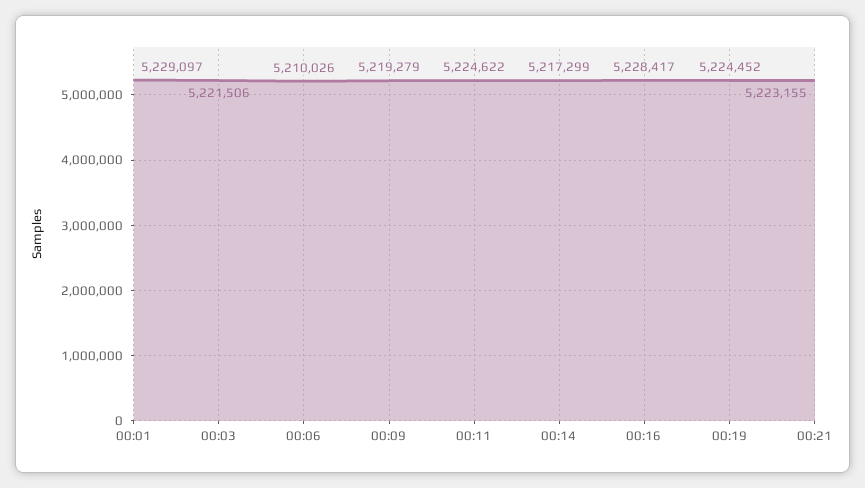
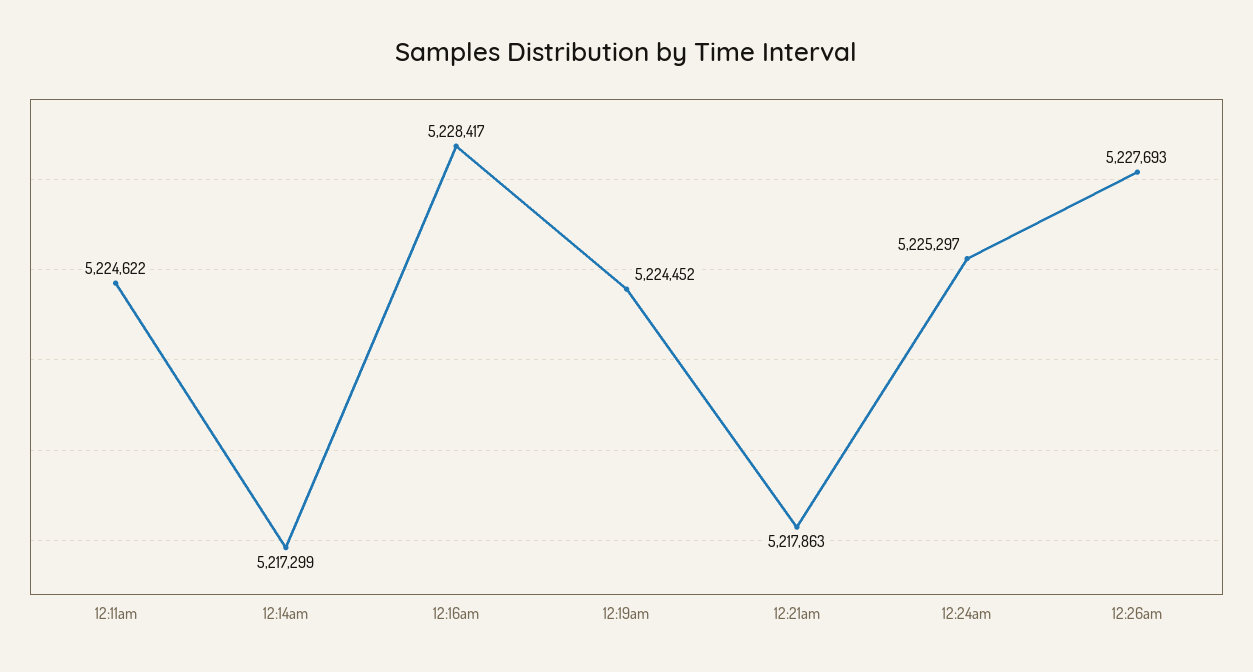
00:01: 5229097 -> none
00:03: 5221506 -> none
00:06: 5210026 -> none
00:09: 5219279 -> none
00:21: 5223155 -> 5217863
12:24am: none -> 5225297
12:26am: none -> 5227693

